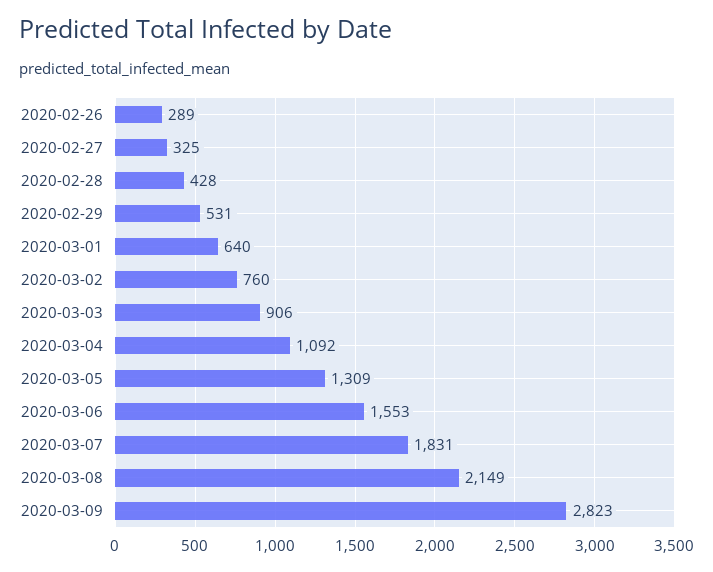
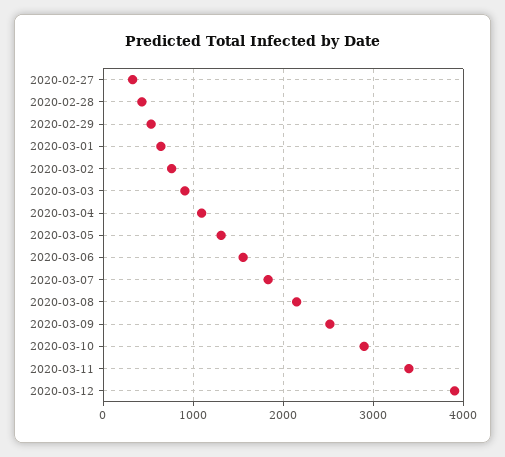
2020-02-26: 289 -> none
2020-03-09: 2823 -> 2500
2020-03-10: none -> 2900
2020-03-11: none -> 3400
2020-03-12: none -> 3900

